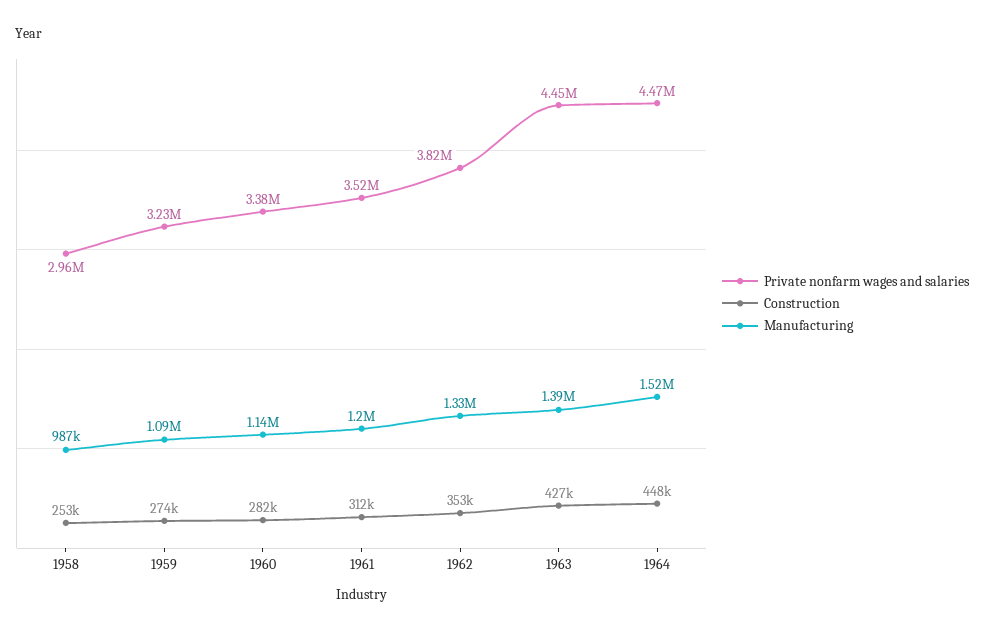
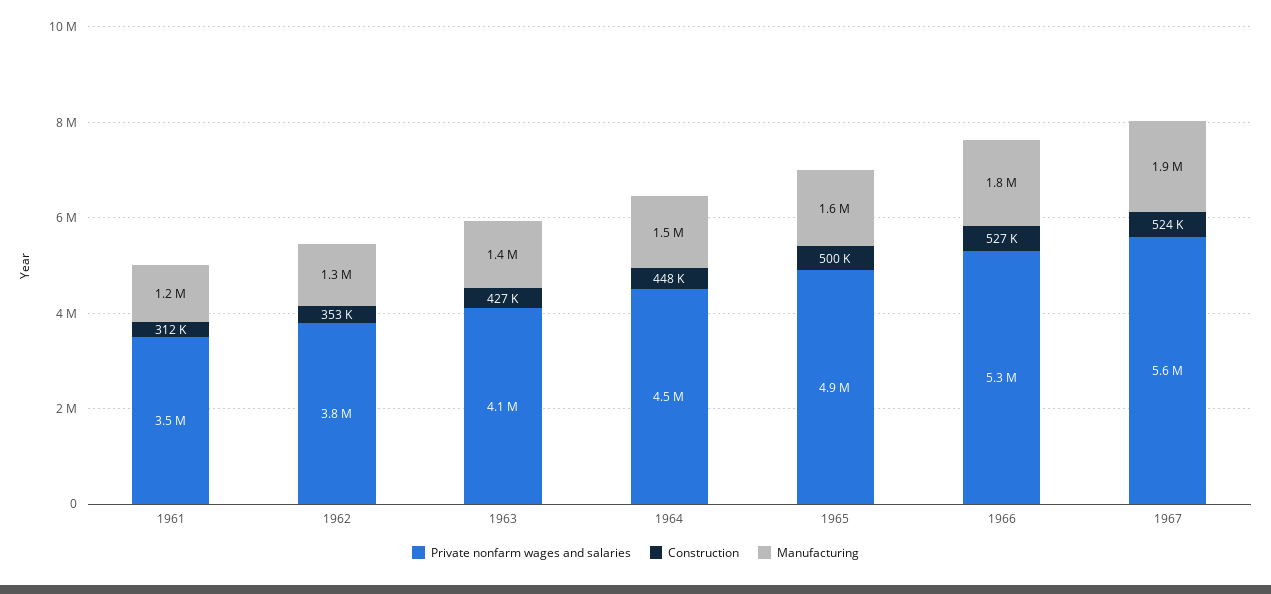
Private nonfarm wages and salaries, 1958: 2960000 -> none
Construction, 1958: 253000 -> none
Manufacturing, 1958: 987000 -> none
Private nonfarm wages and salaries, 1959: 3230000 -> none
Construction, 1959: 274000 -> none
Manufacturing, 1959: 1090000 -> none
Private nonfarm wages and salaries, 1960: 3380000 -> none
Construction, 1960: 282000 -> none
Manufacturing, 1960: 1140000 -> none
Private nonfarm wages and salaries, 1963: 4450000 -> 4100000
Private nonfarm wages and salaries, 1965: none -> 4900000
Construction, 1965: none -> 500000
Manufacturing, 1965: none -> 1600000
Private nonfarm wages and salaries, 1966: none -> 5300000
Construction, 1966: none -> 527000
Manufacturing, 1966: none -> 1800000
Private nonfarm wages and salaries, 1967: none -> 5600000
Construction, 1967: none -> 524000
Manufacturing, 1967: none -> 1900000

